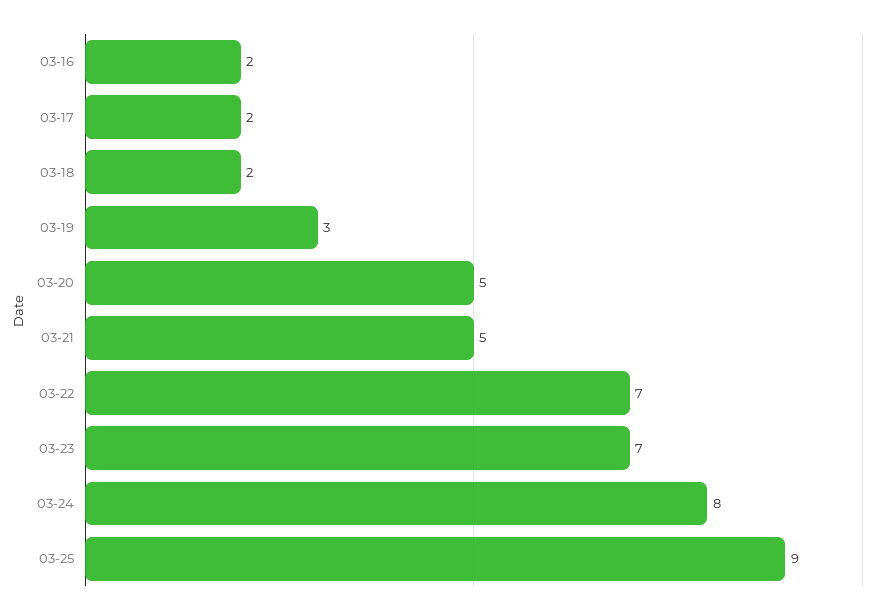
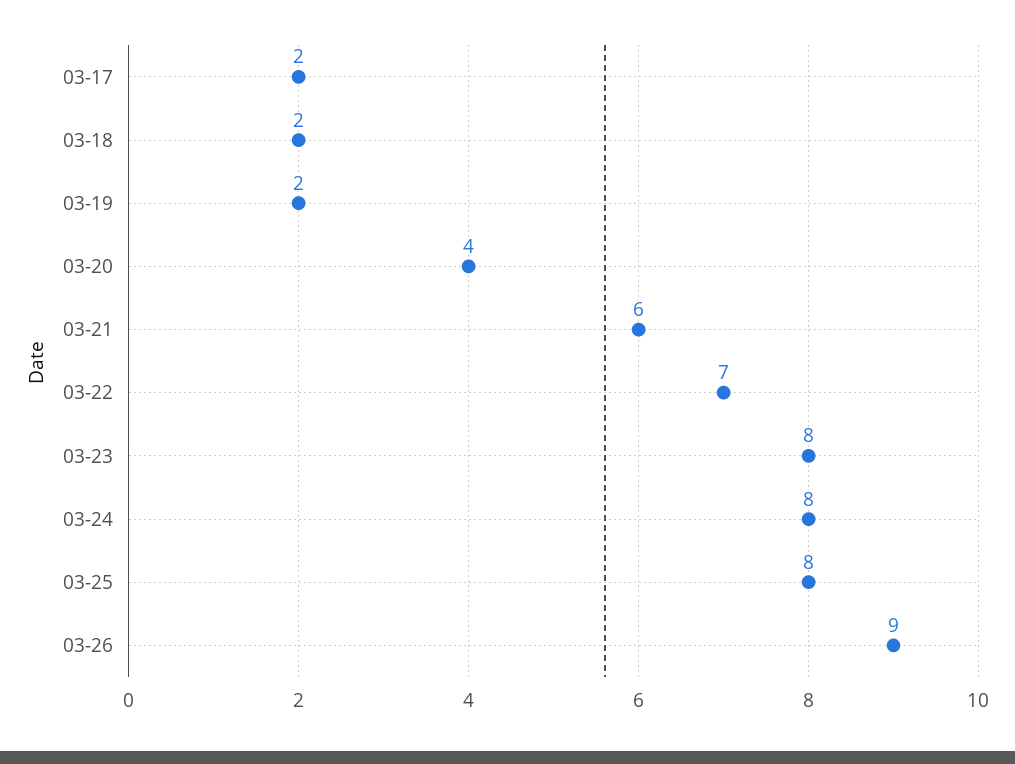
03-16: 2 -> none
03-19: 3 -> 2
03-20: 5 -> 4
03-21: 5 -> 6
03-23: 7 -> 8
03-25: 9 -> 8
03-26: none -> 9

